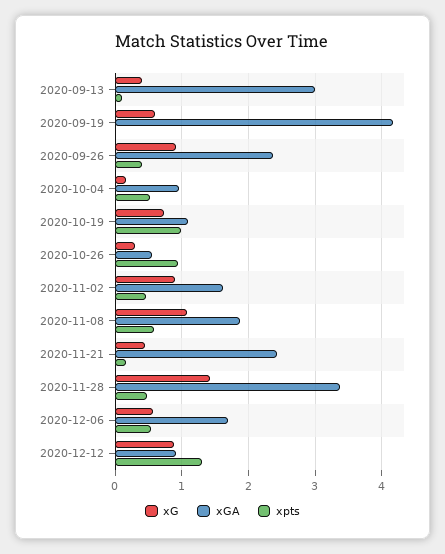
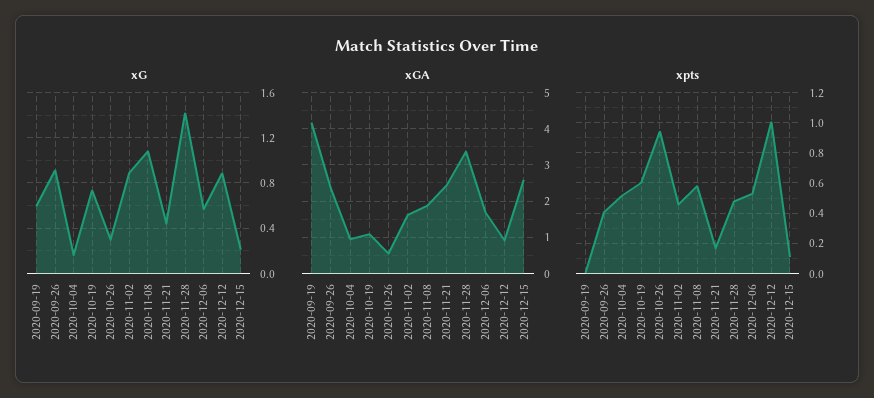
xG, 2020-09-13: 0.4 -> none
xGA, 2020-09-13: 3 -> none
xpts, 2020-09-13: 0.1 -> none
xpts, 2020-10-19: 1 -> 0.6
xpts, 2020-12-12: 1.3 -> 1
xG, 2020-12-15: none -> 0.2
xGA, 2020-12-15: none -> 2.6
xpts, 2020-12-15: none -> 0.1

